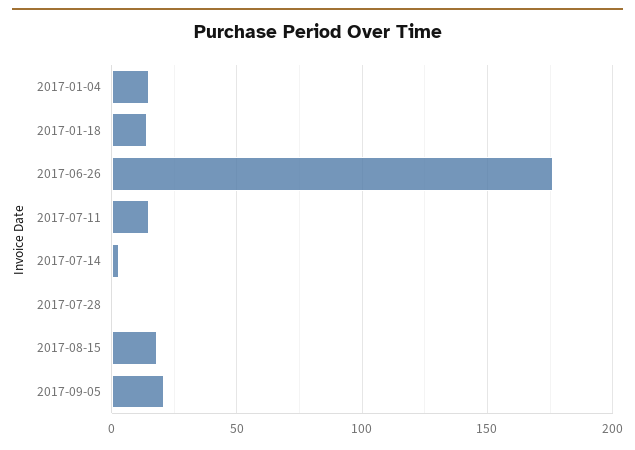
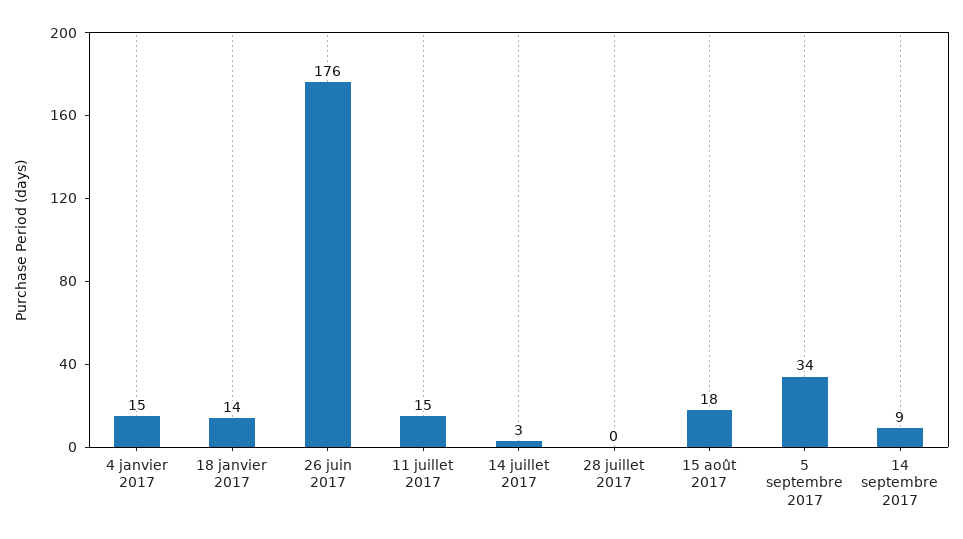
2017-09-05: 20 -> 34
14 septembre 2017: none -> 9

